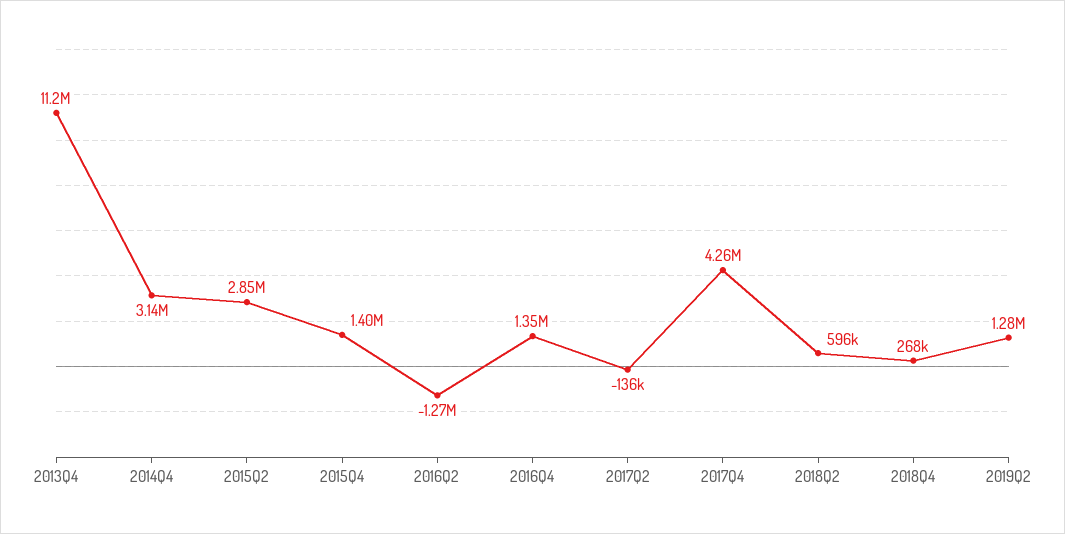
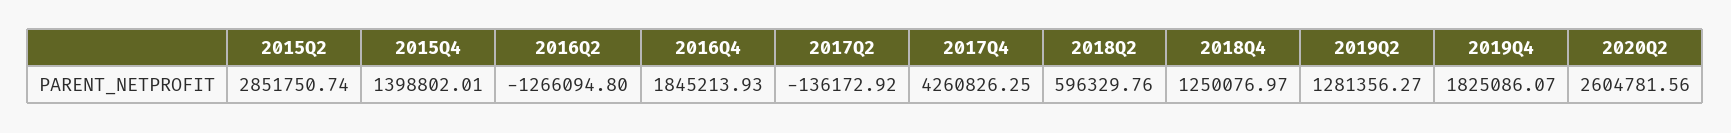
2013Q4: 11200000 -> none
2014Q4: 3140000 -> none
2016Q4: 1350000 -> 1845213.93
2018Q4: 268000 -> 1250076.97
2019Q4: none -> 1825086.07
2020Q2: none -> 2604781.56

